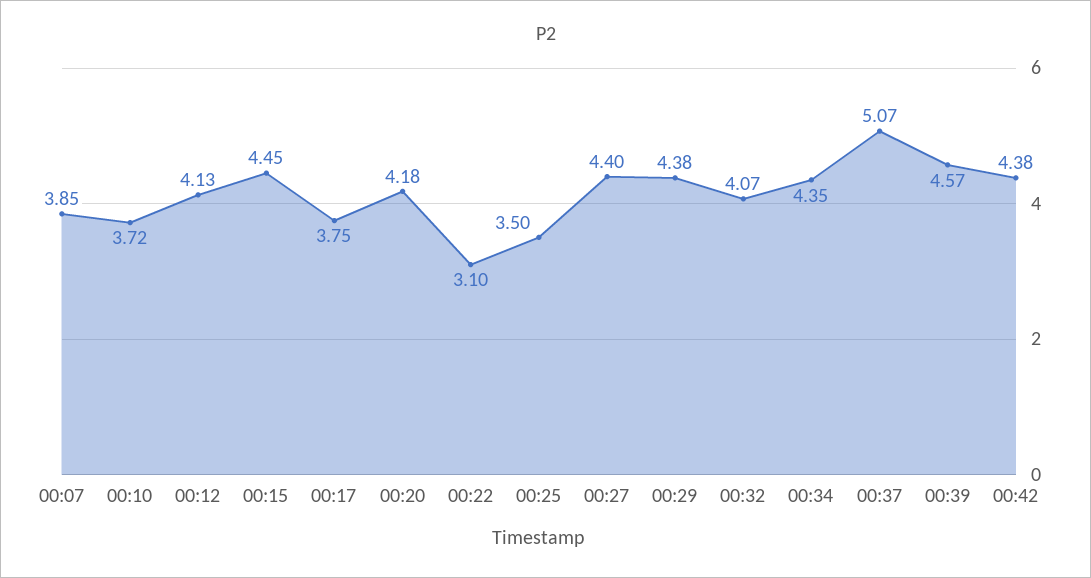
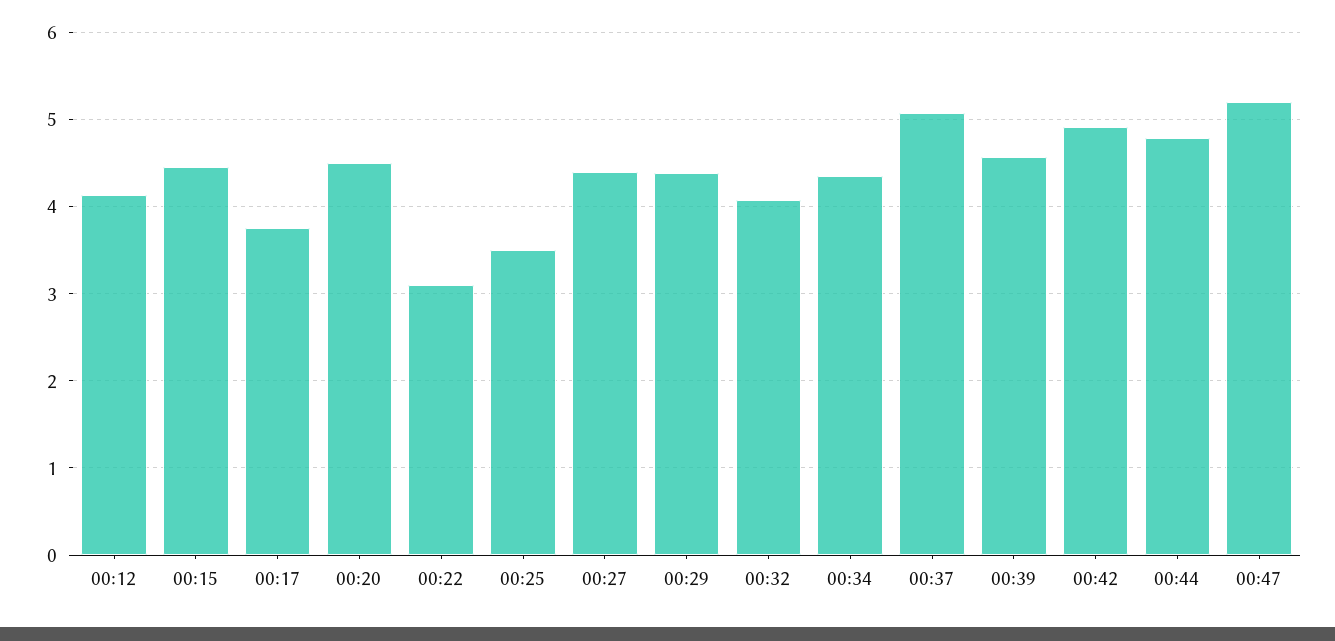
00:07: 3.85 -> none
00:10: 3.72 -> none
00:20: 4.18 -> 4.5
00:42: 4.38 -> 4.9
00:44: none -> 4.8
00:47: none -> 5.2

